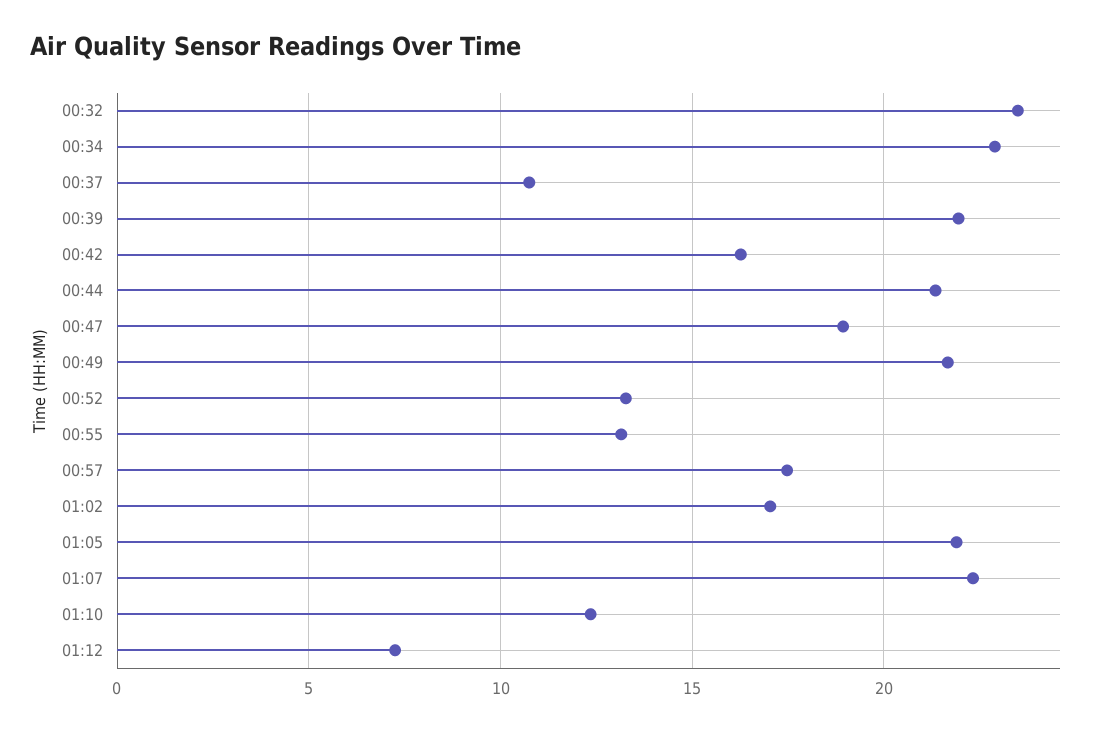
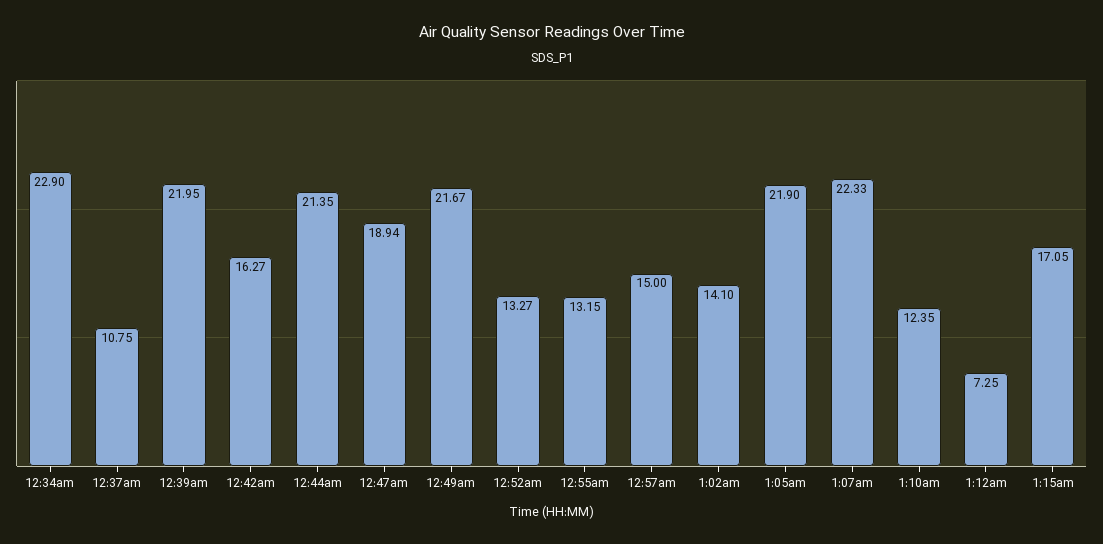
00:32: 23.5 -> none
00:57: 17.5 -> 15
01:02: 17 -> 14.1
1:15am: none -> 17.05

